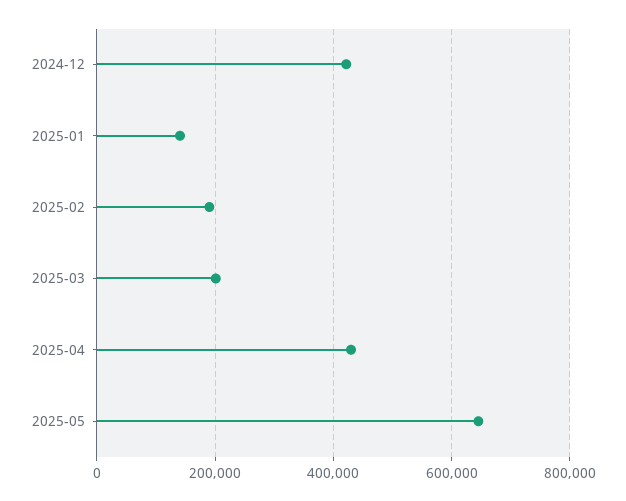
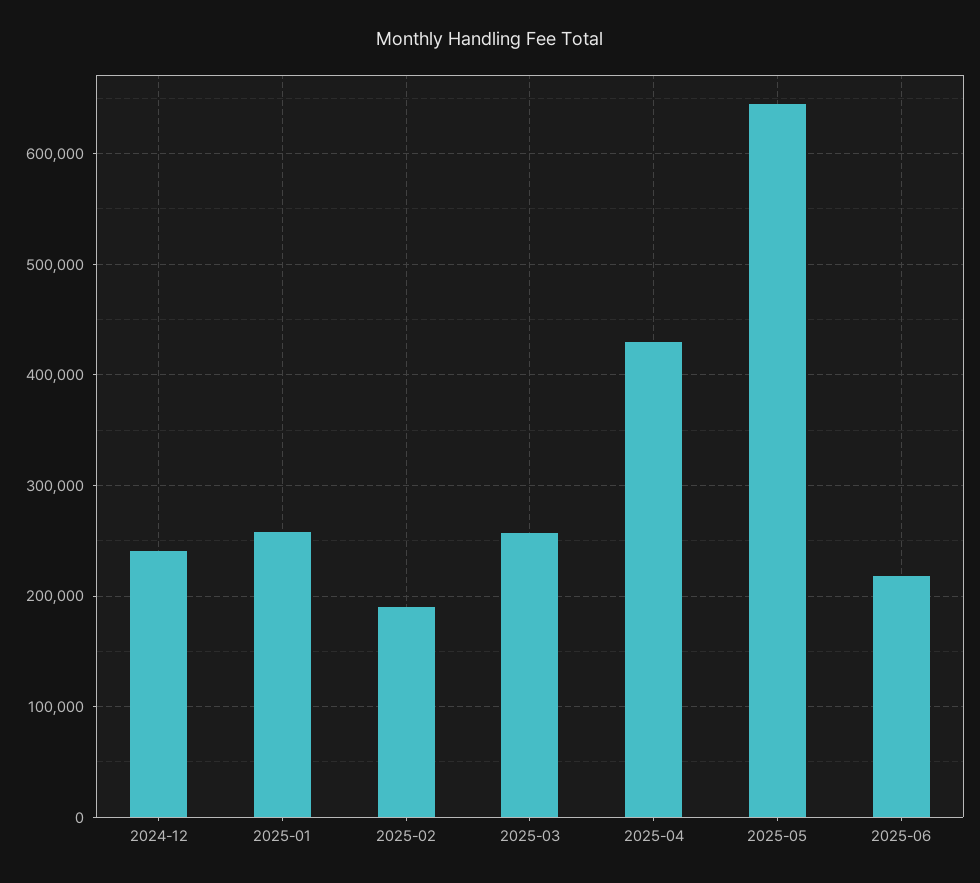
2024-12: 420000 -> 240000
2025-01: 140000 -> 260000
2025-03: 200000 -> 260000
2025-06: none -> 220000

